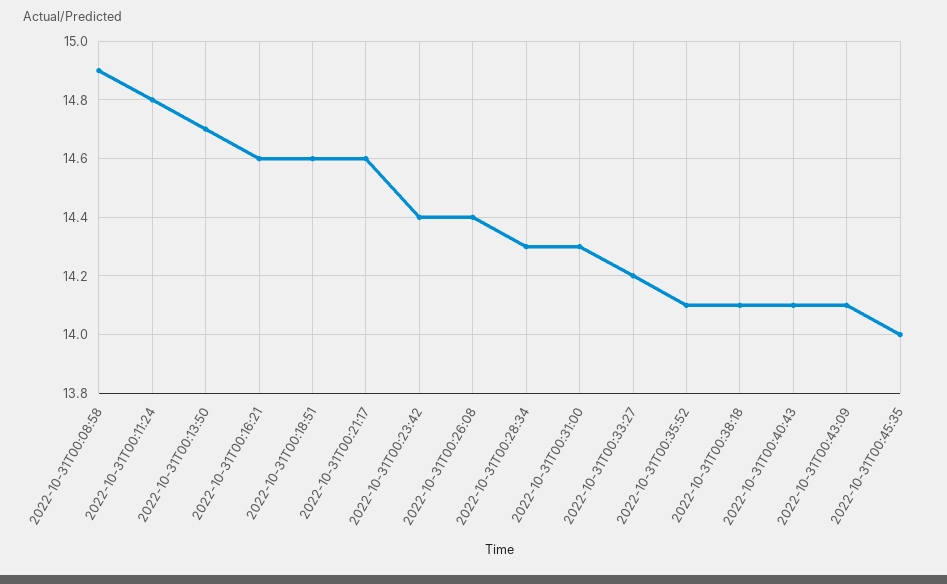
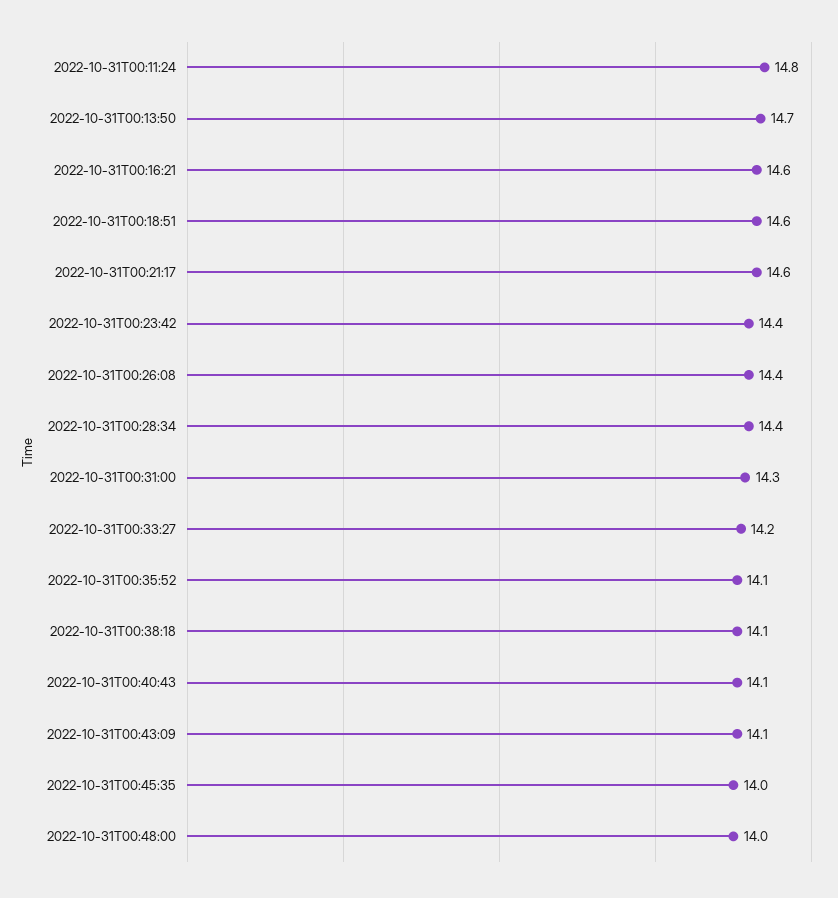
2022-10-31T00:08:58: 14.9 -> none
2022-10-31T00:28:34: 14.3 -> 14.4
2022-10-31T00:48:00: none -> 14

